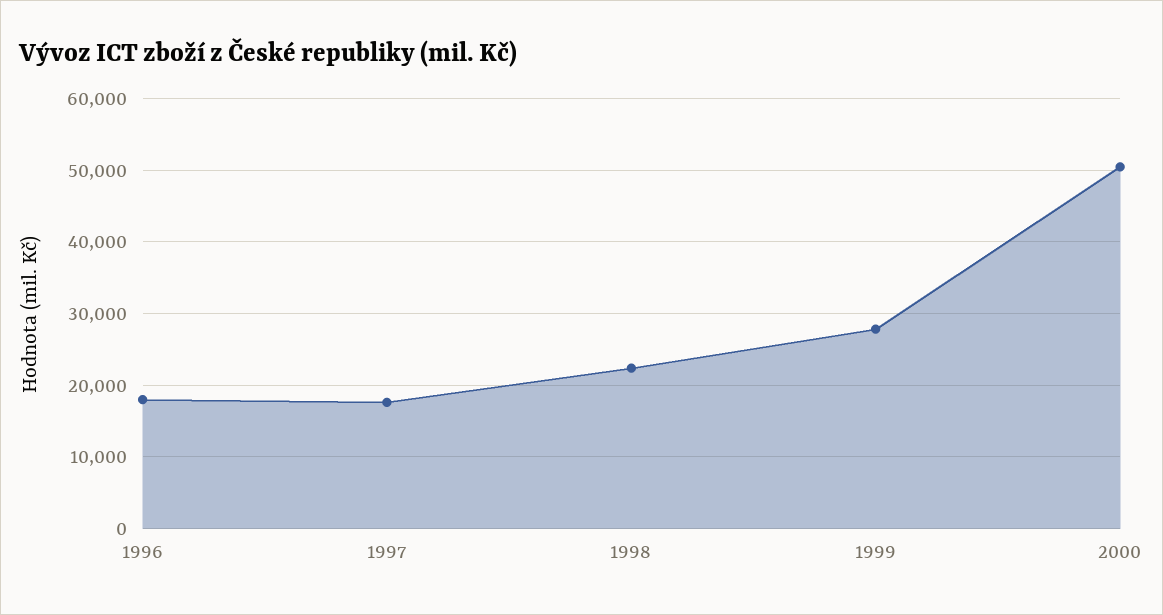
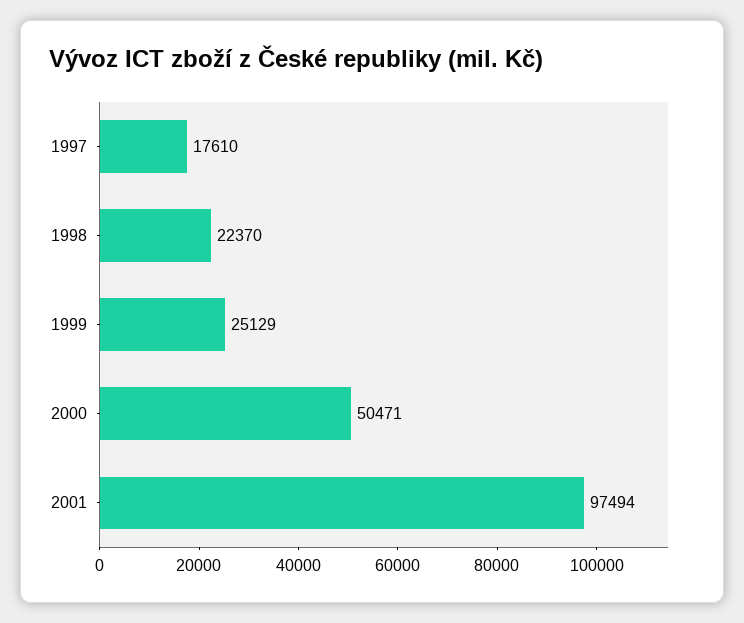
1996: 18000 -> none
1999: 28000 -> 25129
2001: none -> 97494

